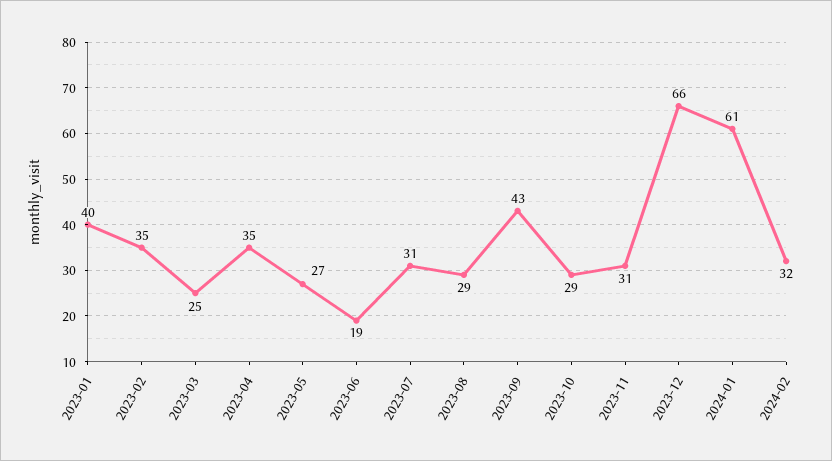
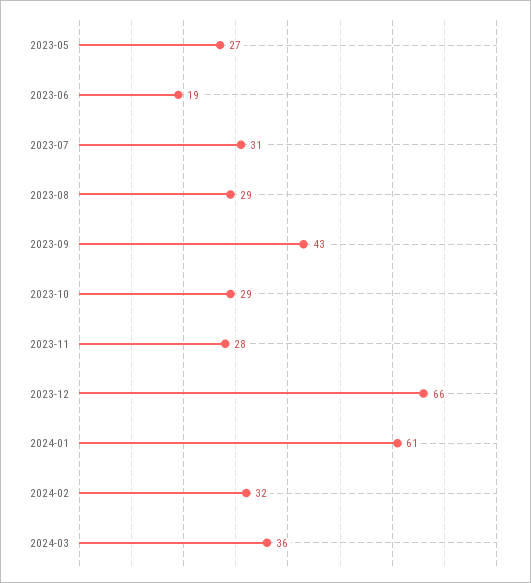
2023-01: 40 -> none
2023-02: 35 -> none
2023-03: 25 -> none
2023-04: 35 -> none
2023-11: 31 -> 28
2024-03: none -> 36

